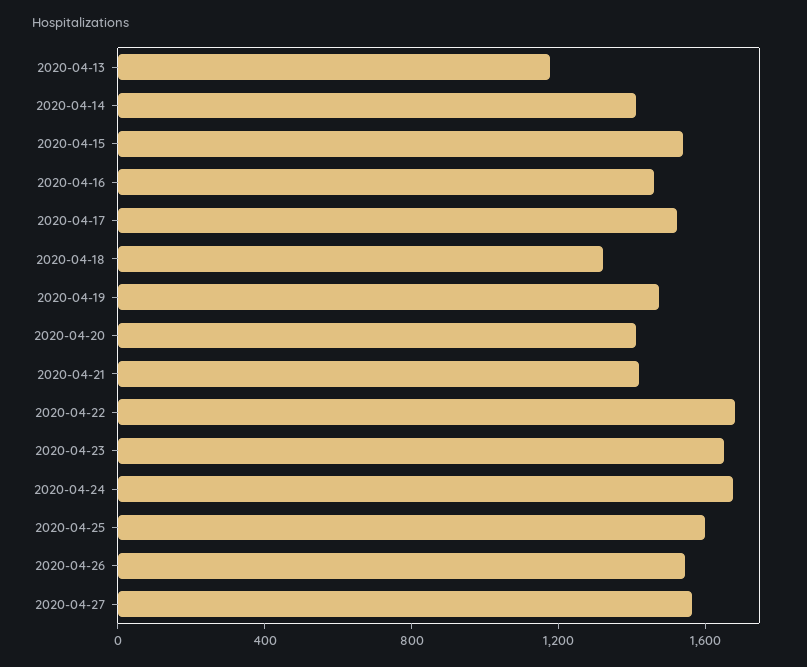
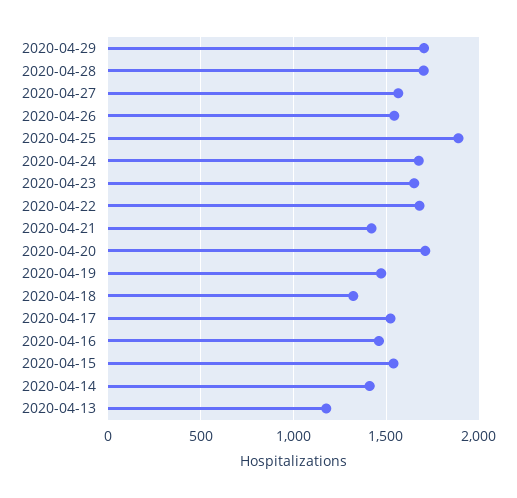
2020-04-20: 1400 -> 1700
2020-04-25: 1600 -> 1900
2020-04-29: none -> 1700
2020-04-28: none -> 1700

